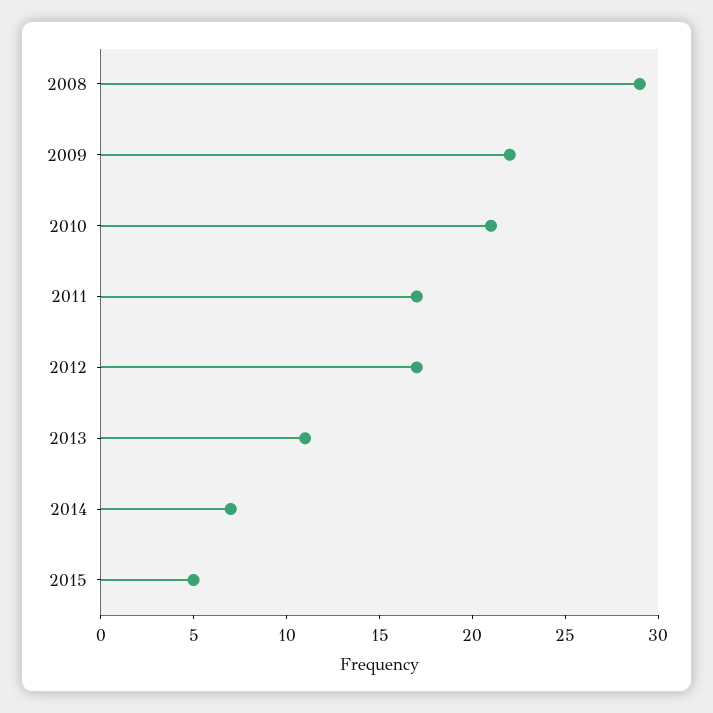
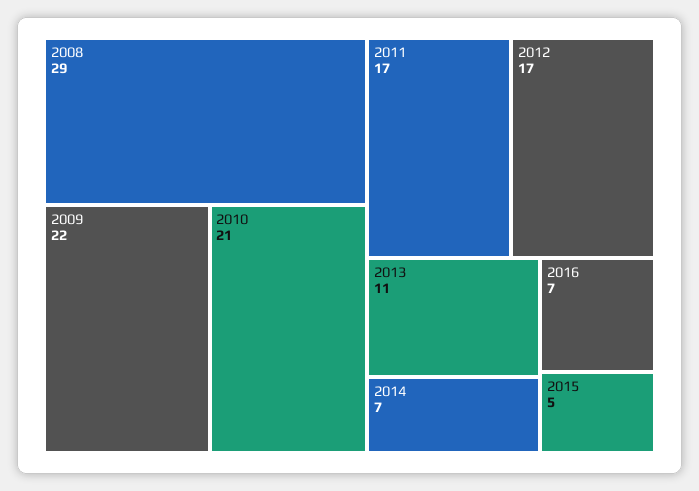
2016: none -> 7

